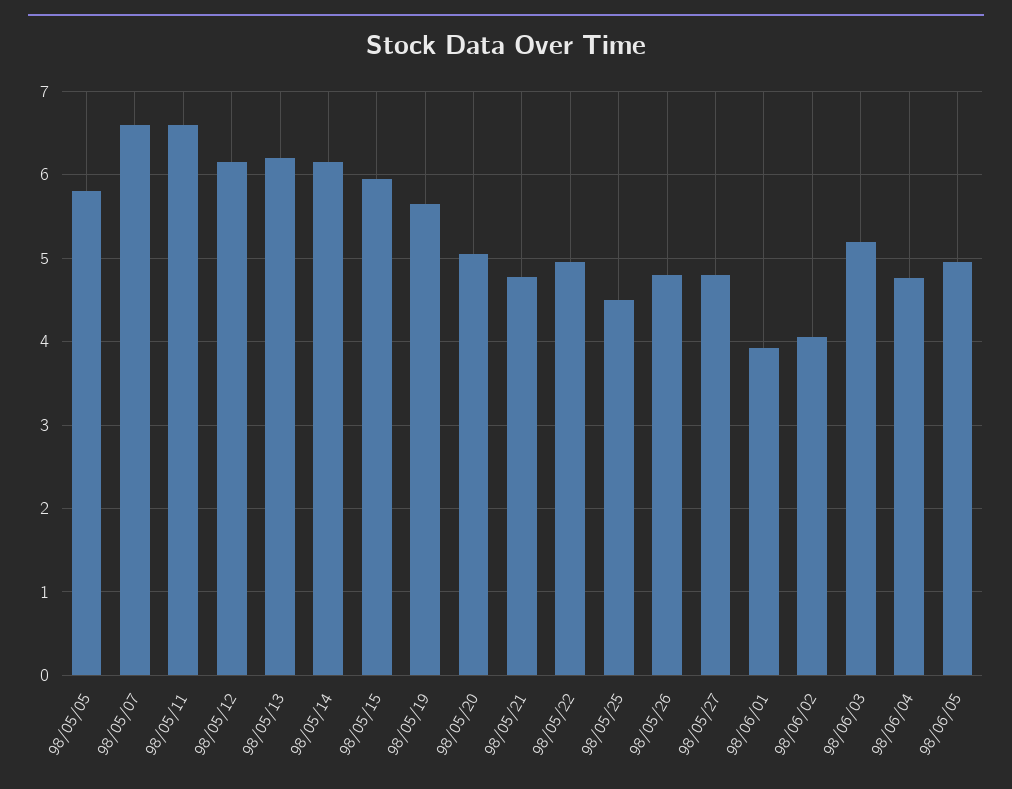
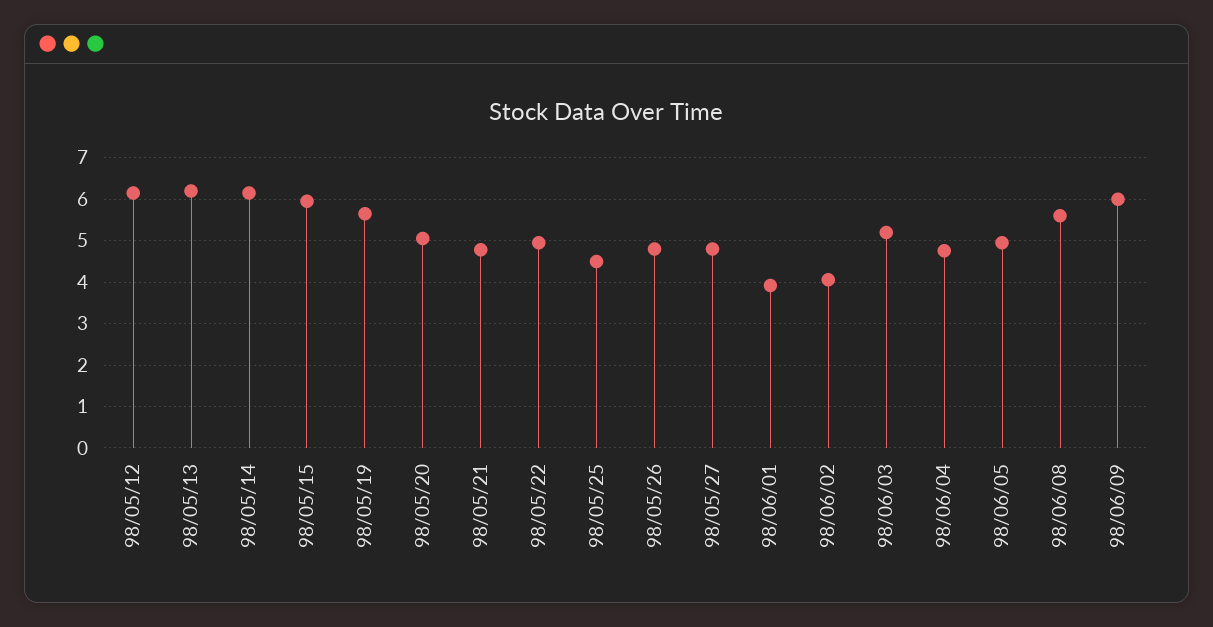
98/05/05: 5.8 -> none
98/05/07: 6.6 -> none
98/05/11: 6.6 -> none
98/06/08: none -> 5.6
98/06/09: none -> 6

